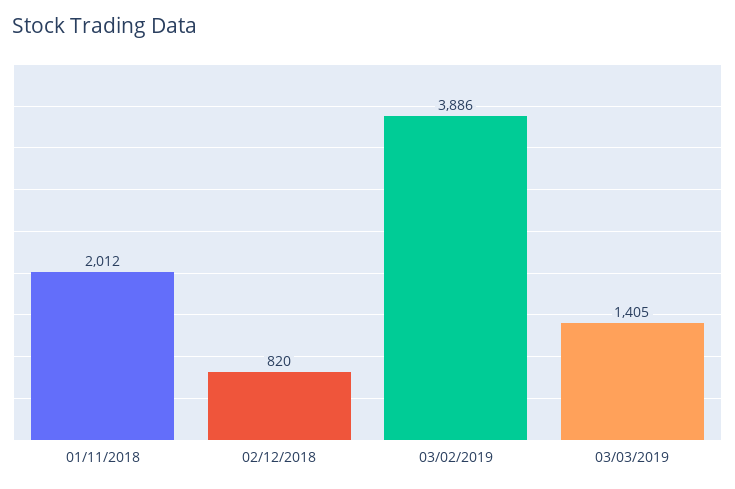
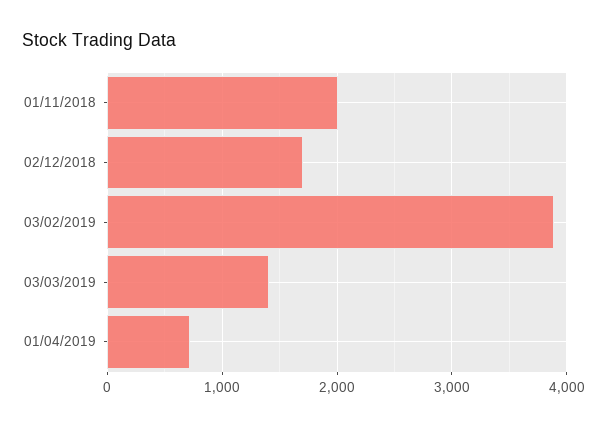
02/12/2018: 820 -> 1700
01/04/2019: none -> 700

